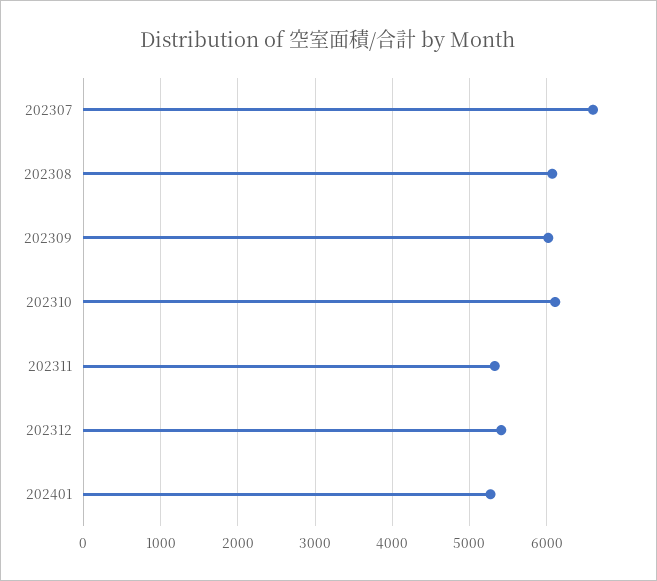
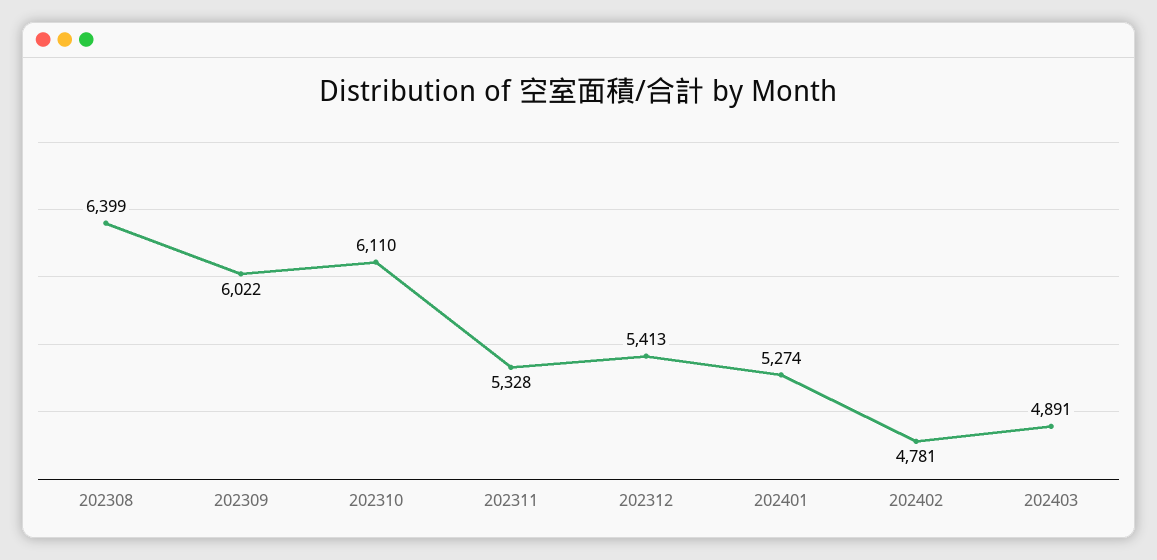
202307: 6600 -> none
202308: 6100 -> 6399
202402: none -> 4781
202403: none -> 4891

